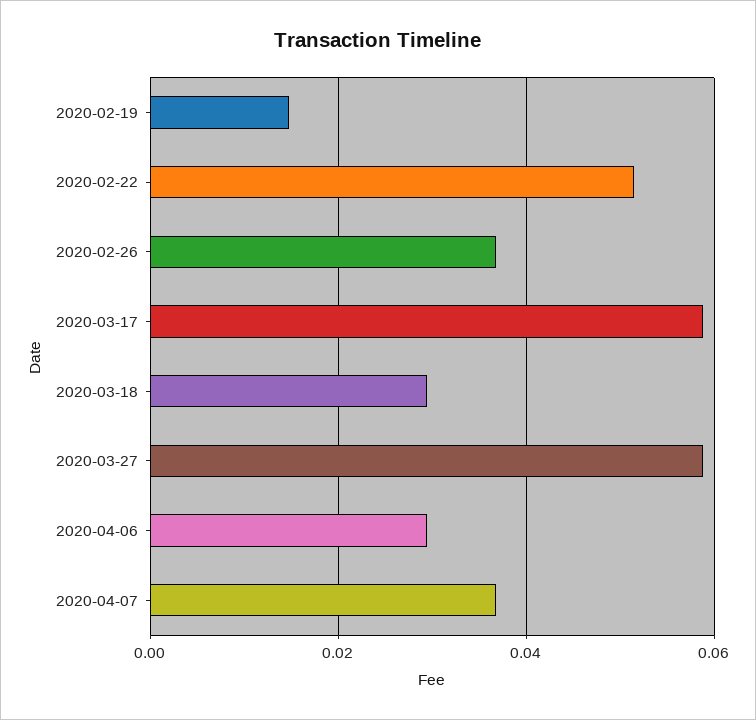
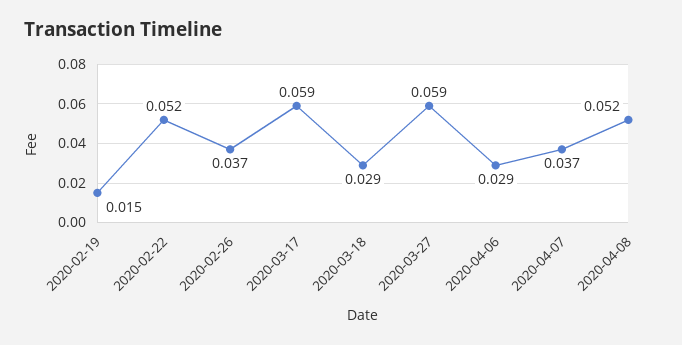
2020-04-08: none -> 0.052

